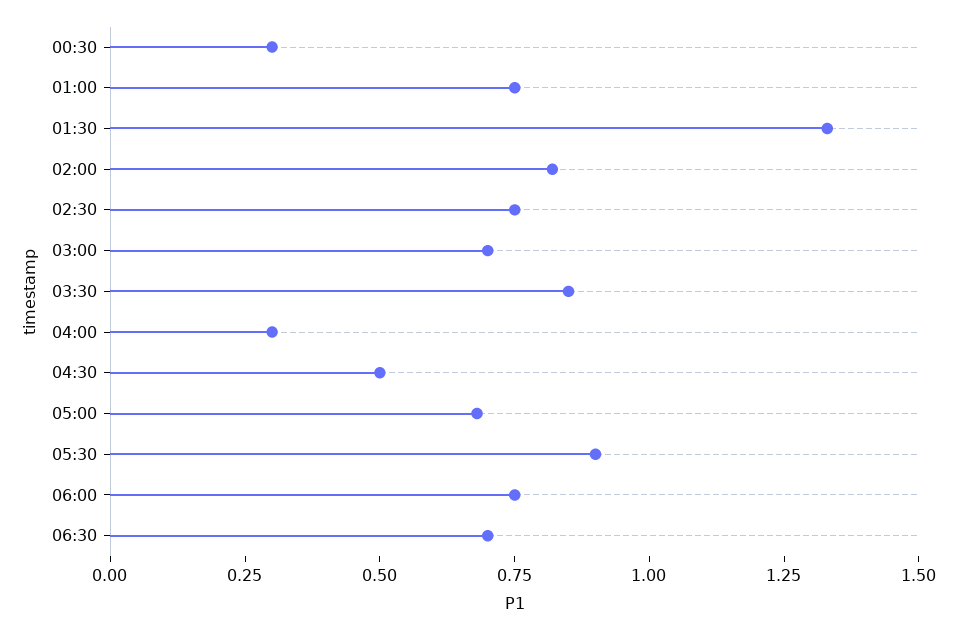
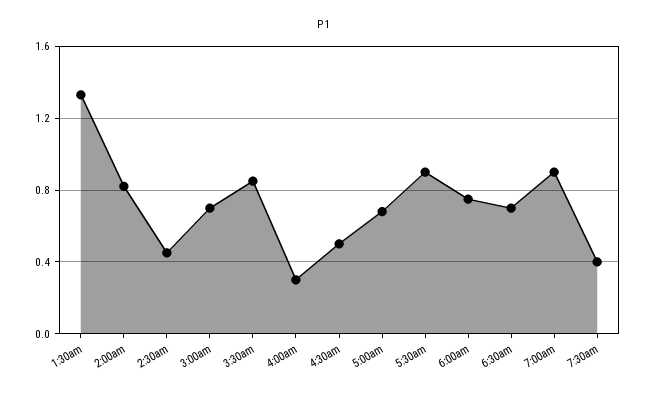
00:30: 0.3 -> none
01:00: 0.75 -> none
02:30: 0.75 -> 0.45
7:00am: none -> 0.9
7:30am: none -> 0.4

